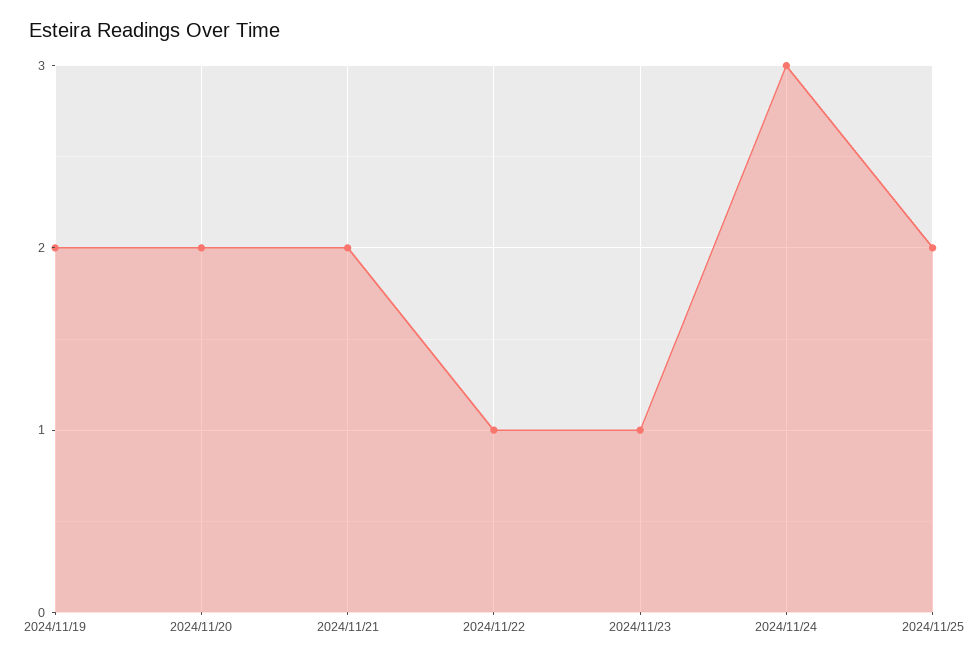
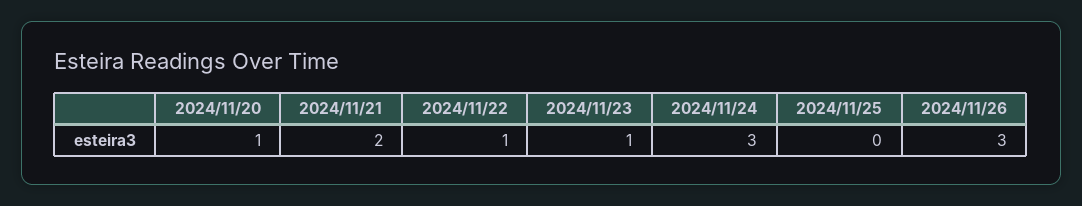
2024/11/19: 2 -> none
2024/11/20: 2 -> 1
2024/11/25: 2 -> 0
2024/11/26: none -> 3

